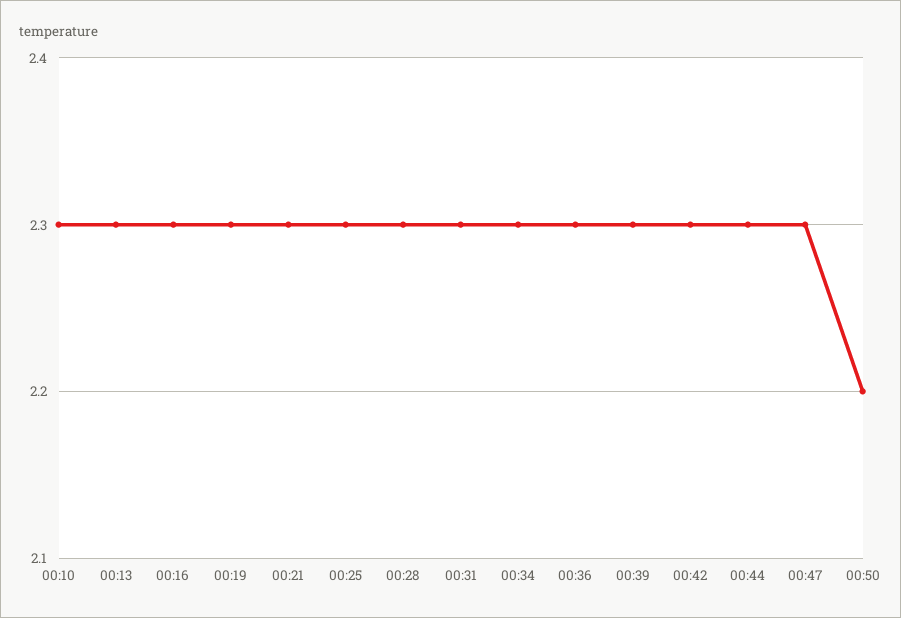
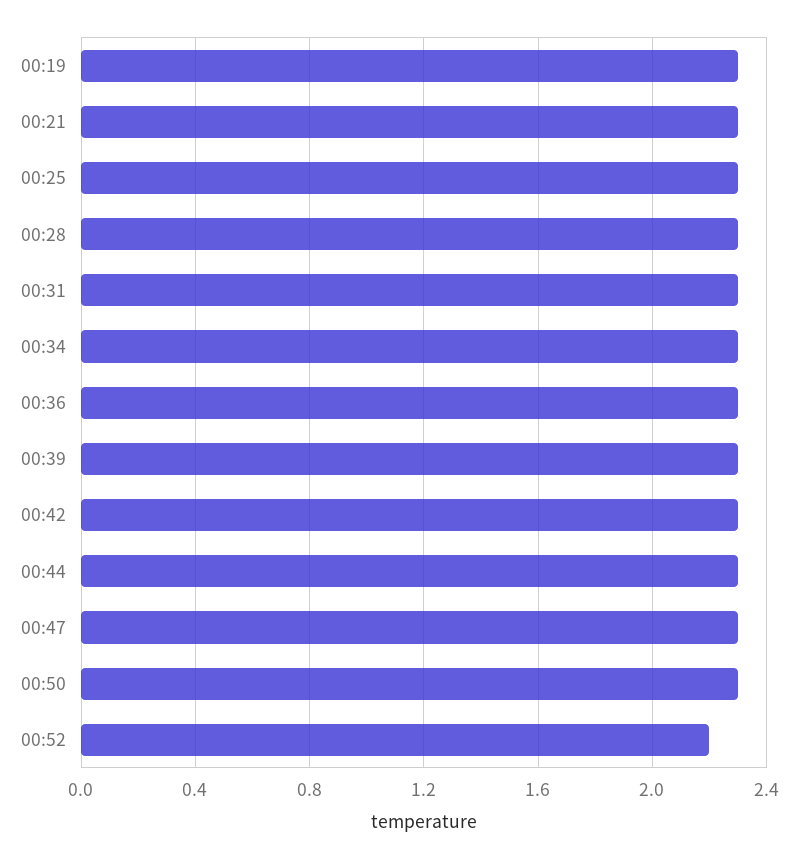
00:10: 2.3 -> none
00:13: 2.3 -> none
00:16: 2.3 -> none
00:50: 2.2 -> 2.3
00:52: none -> 2.2

